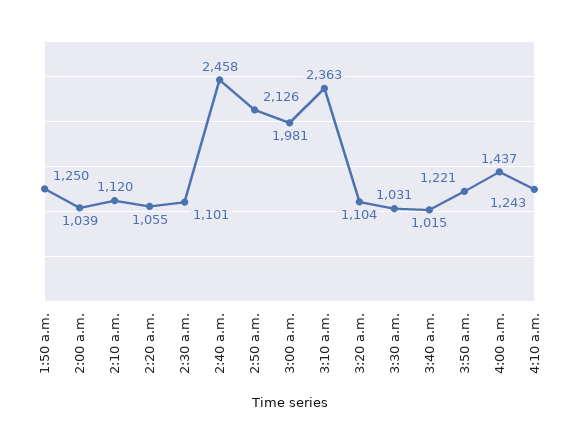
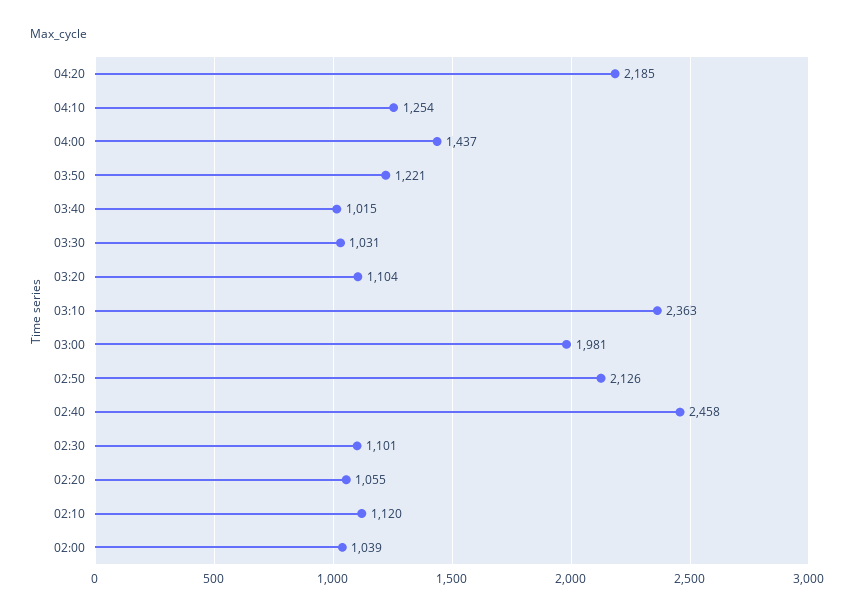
1:50 a.m.: 1250 -> none
4:10 a.m.: 1243 -> 1254
04:20: none -> 2185

